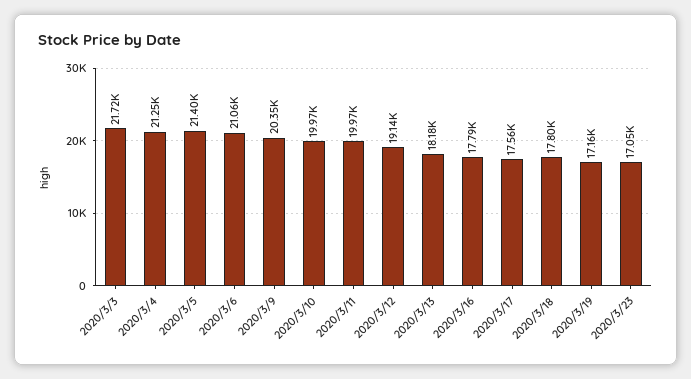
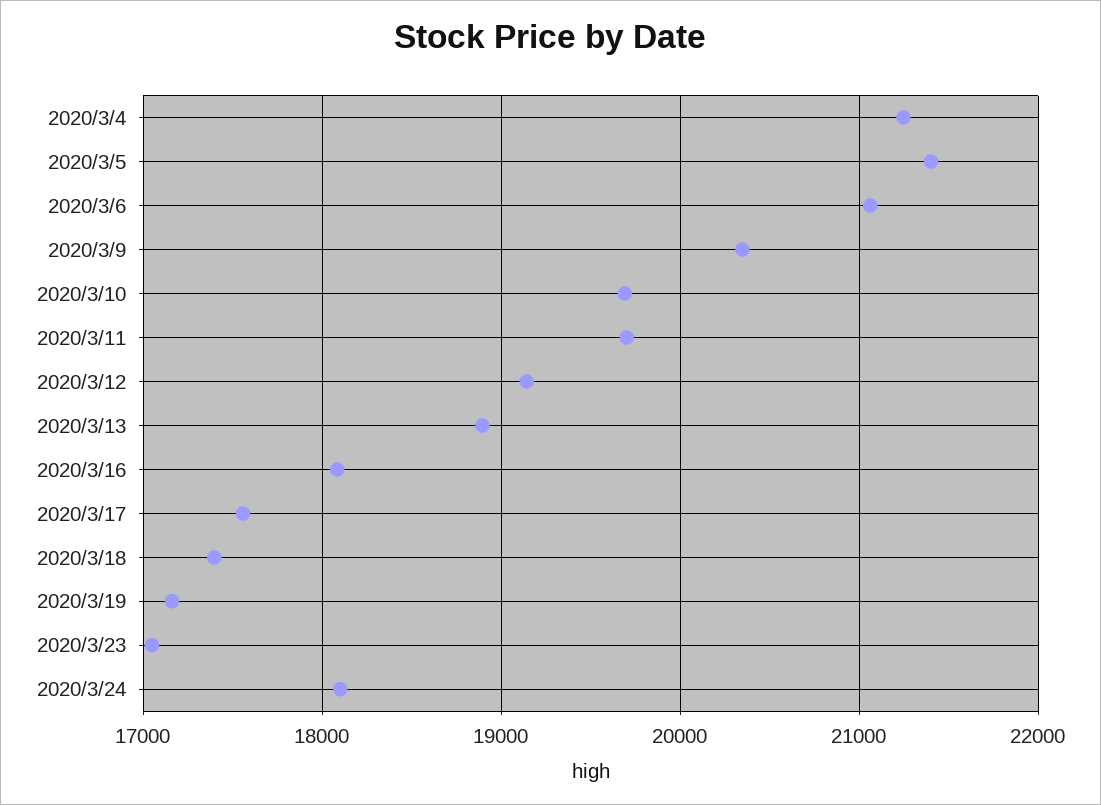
2020/3/3: 21720 -> none
2020/3/10: 19970 -> 19700
2020/3/11: 19970 -> 19700
2020/3/13: 18180 -> 18900
2020/3/16: 17790 -> 18100
2020/3/18: 17800 -> 17400
2020/3/24: none -> 18100

